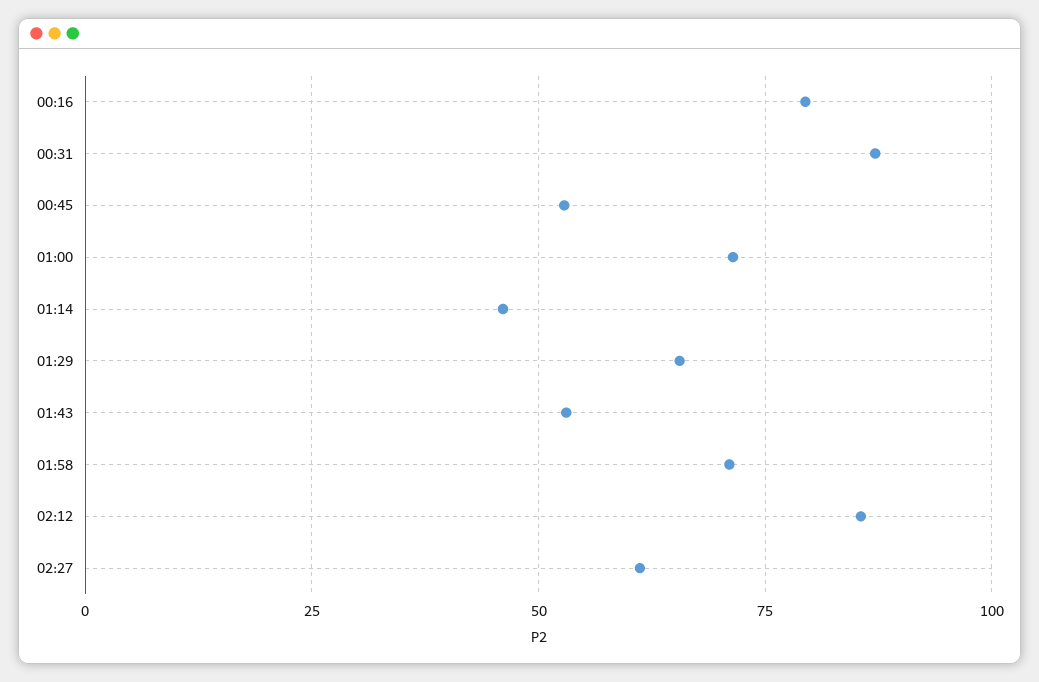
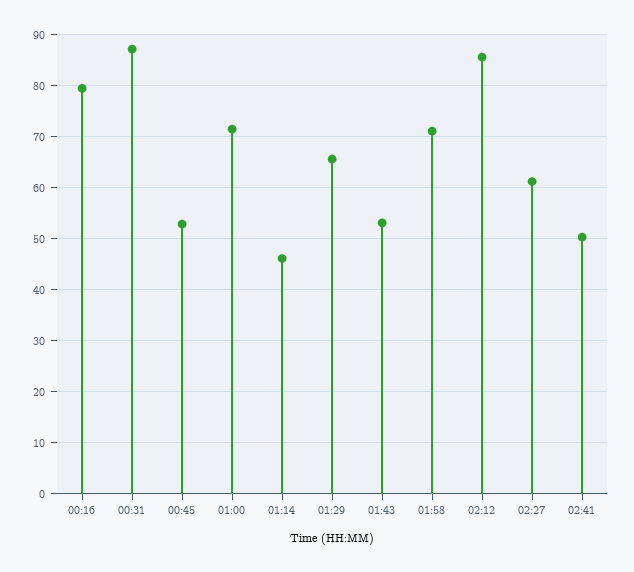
02:41: none -> 50

